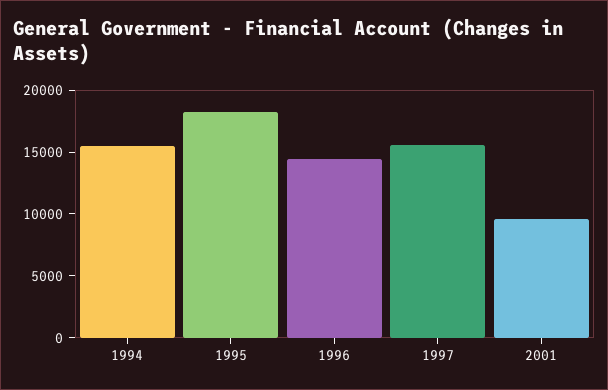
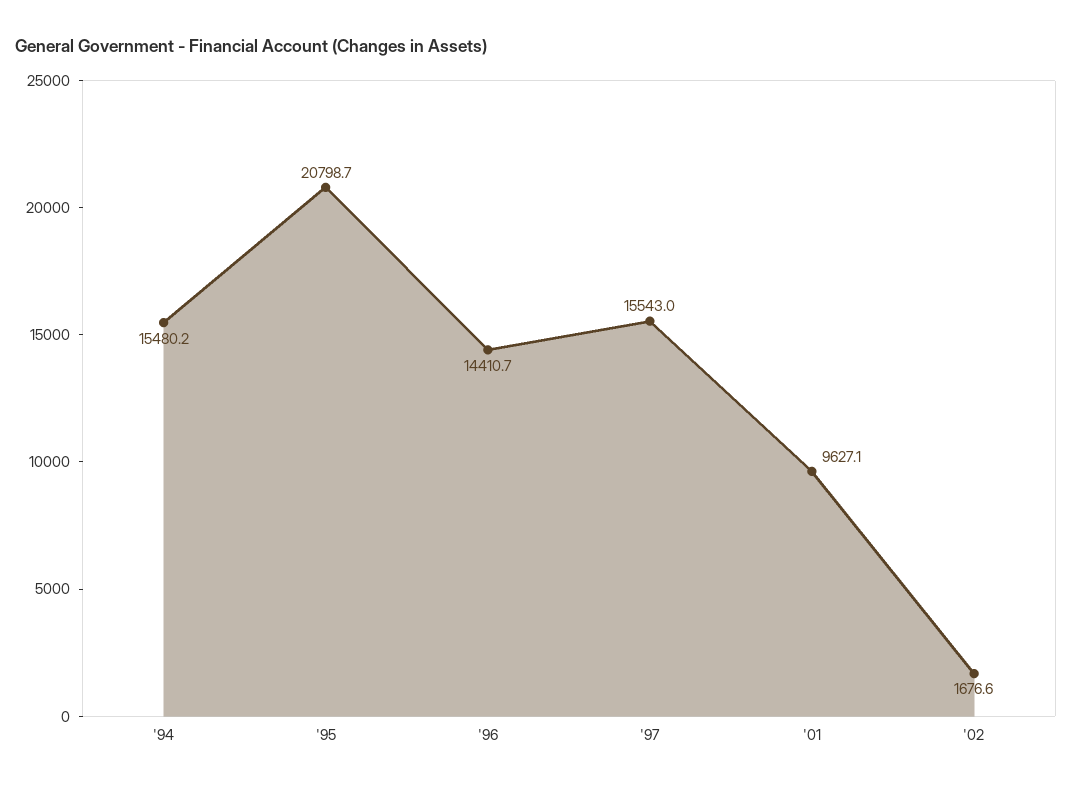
1995: 18000 -> 20798.7
'02: none -> 1676.6

